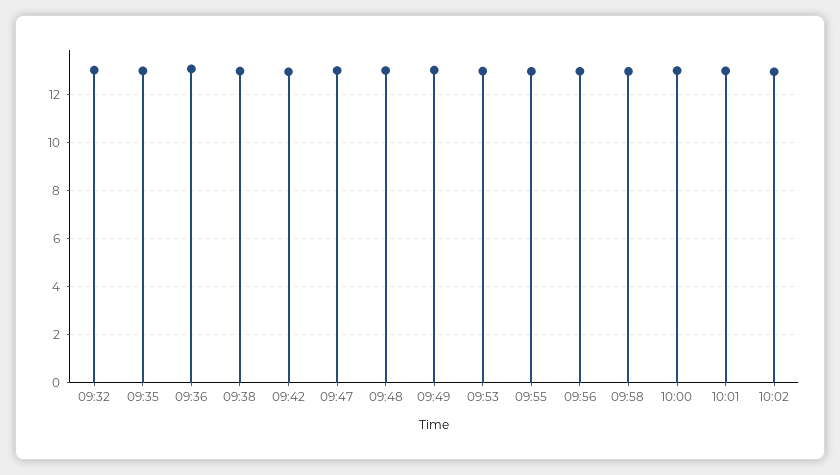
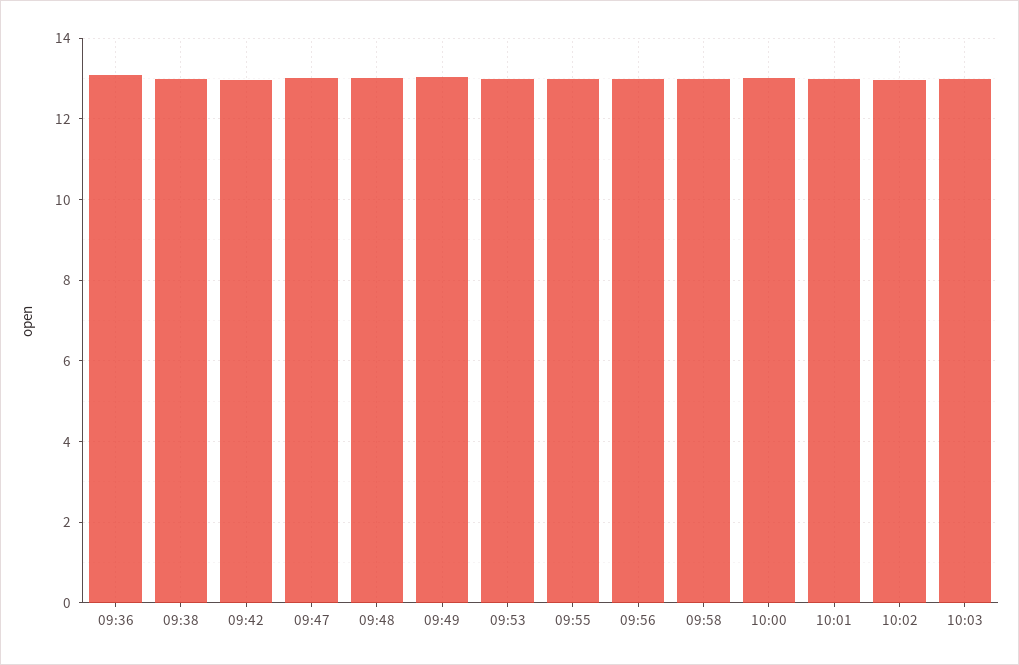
09:32: 13 -> none
09:35: 13 -> none
10:03: none -> 13

